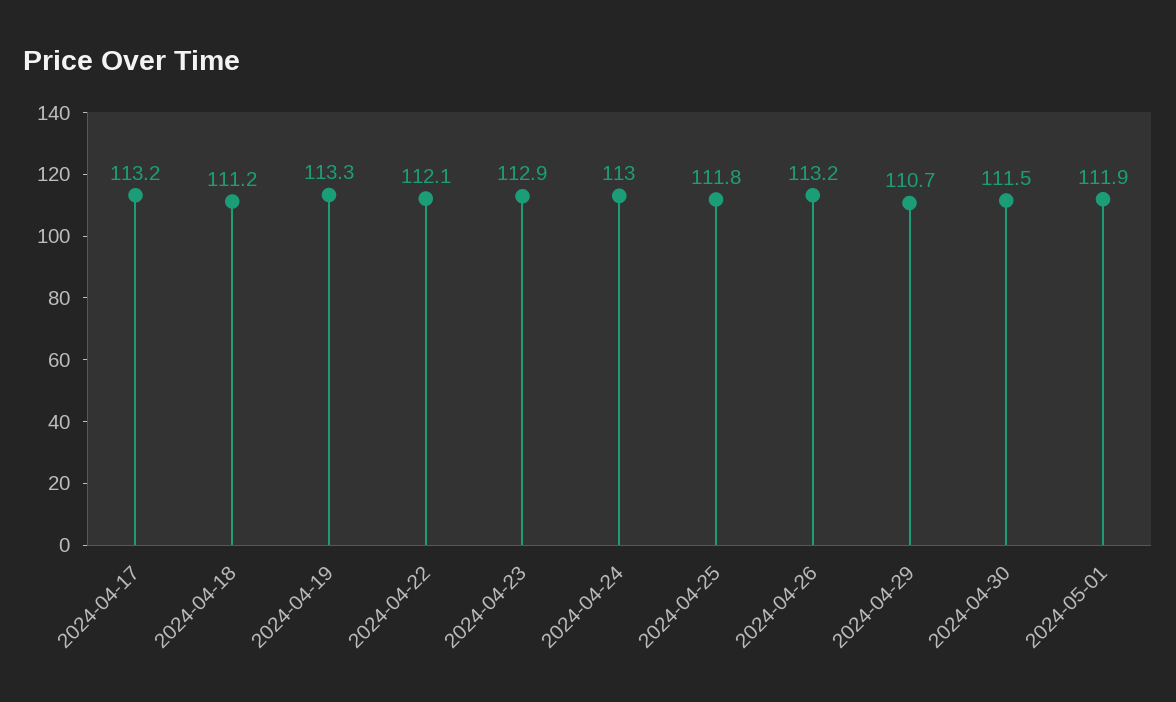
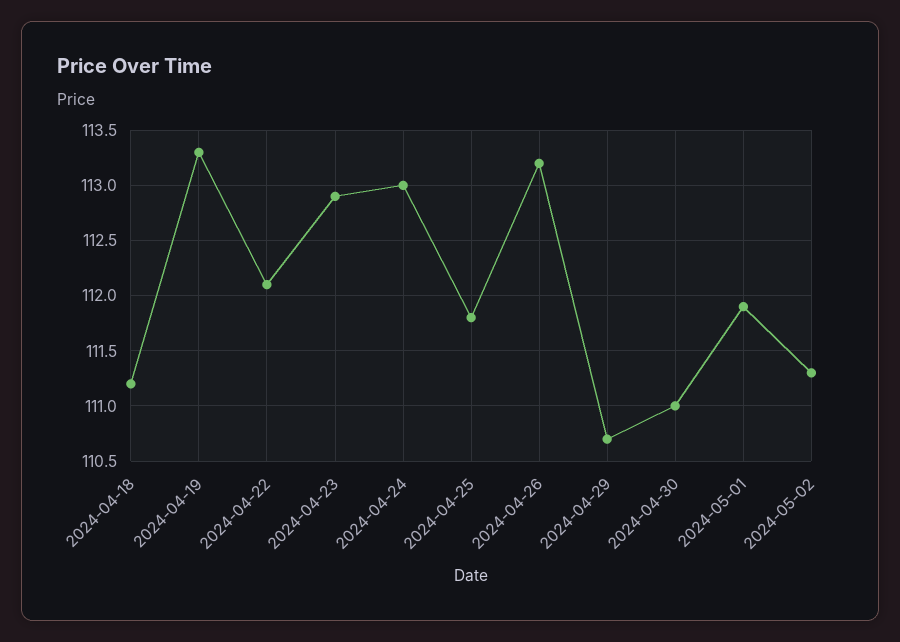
2024-04-17: 113.2 -> none
2024-04-30: 111.5 -> 111
2024-05-02: none -> 111.3

